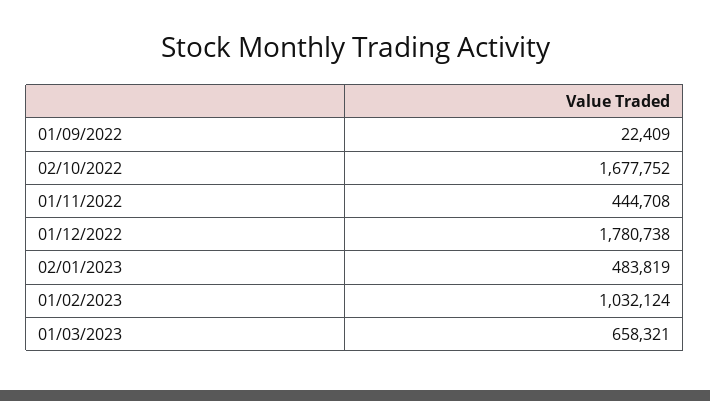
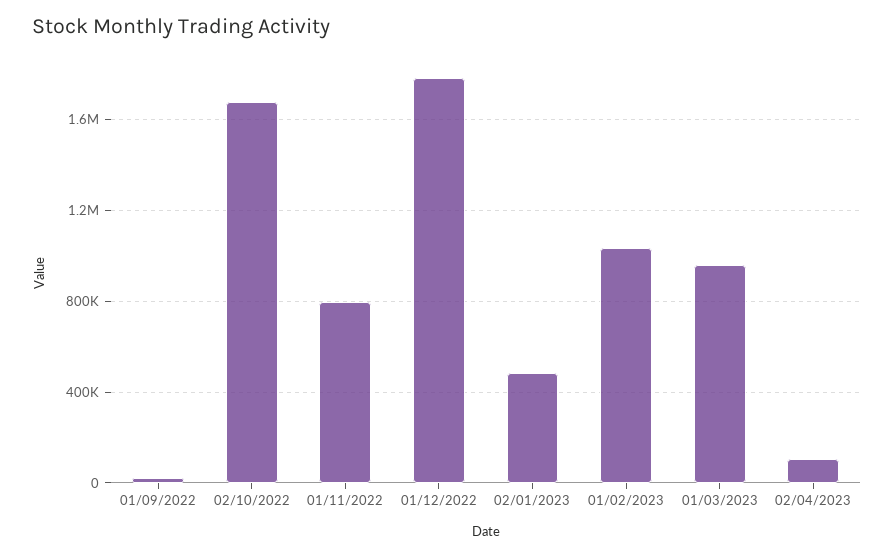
01/11/2022: 444708 -> 800000
01/03/2023: 658321 -> 950000
02/04/2023: none -> 100000

